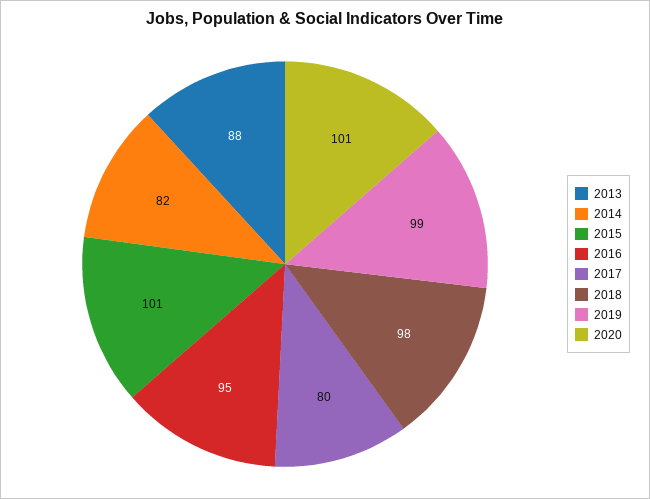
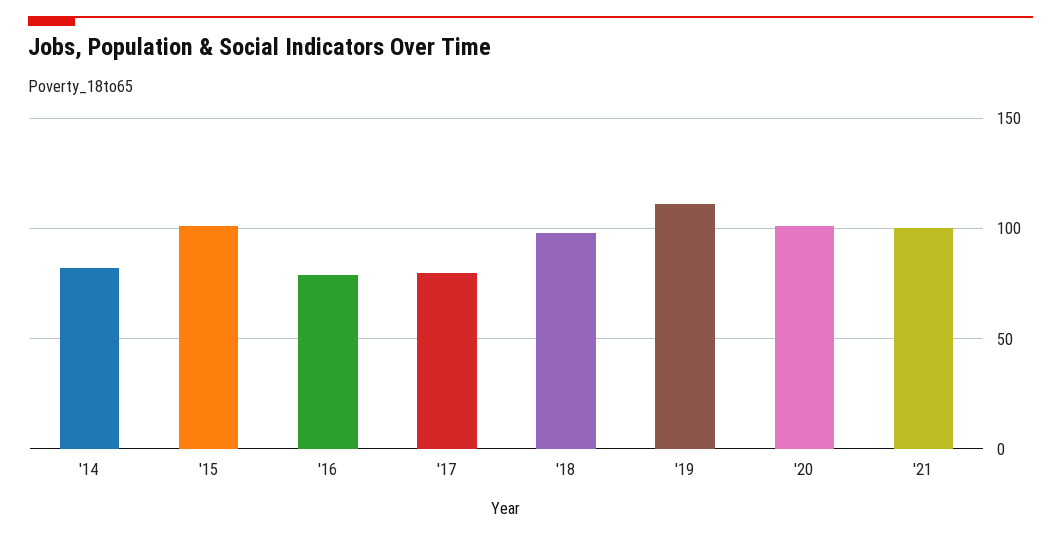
2013: 88 -> none
2016: 95 -> 80
2019: 99 -> 110
'21: none -> 100

